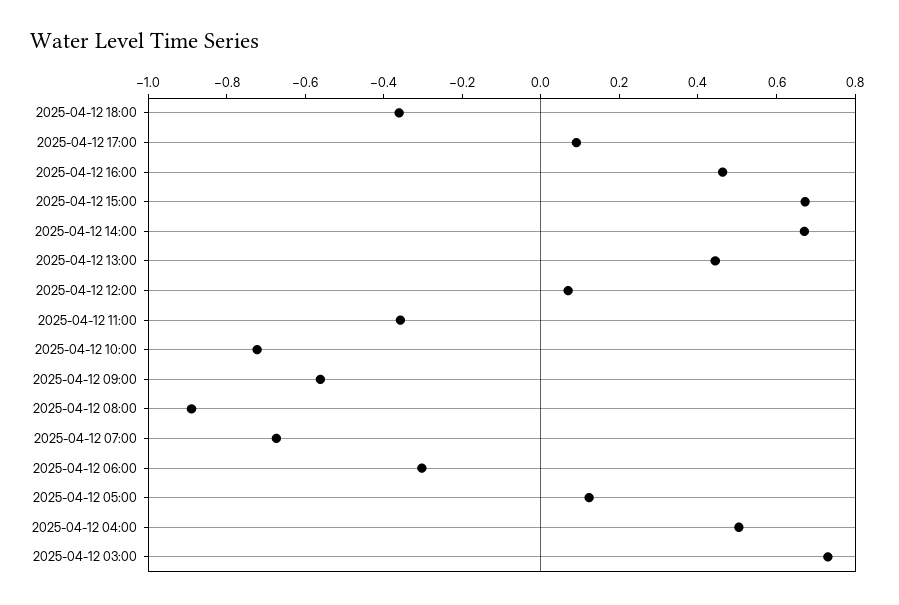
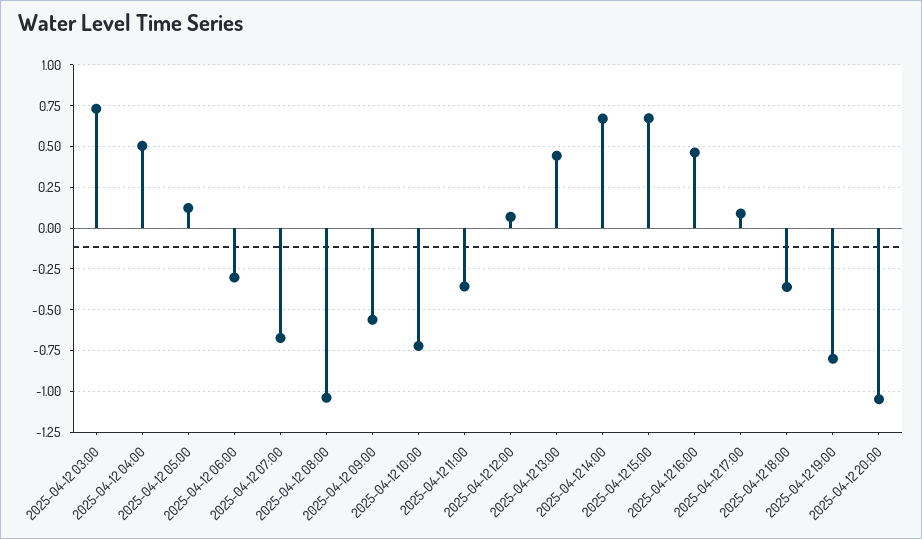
2025-04-12 08:00: -0.9 -> -1.05
2025-04-12 19:00: none -> -0.8
2025-04-12 20:00: none -> -1.05

